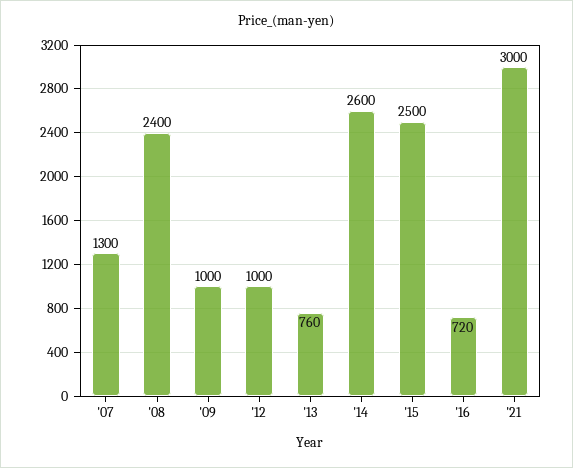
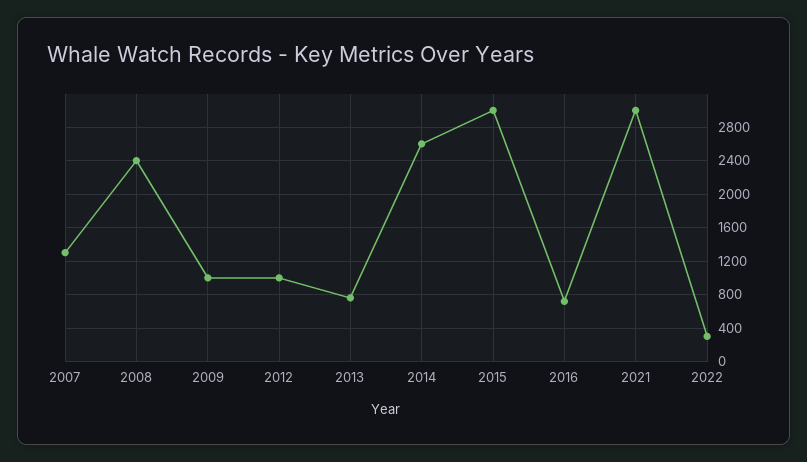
'15: 2500 -> 3000
2022: none -> 300

